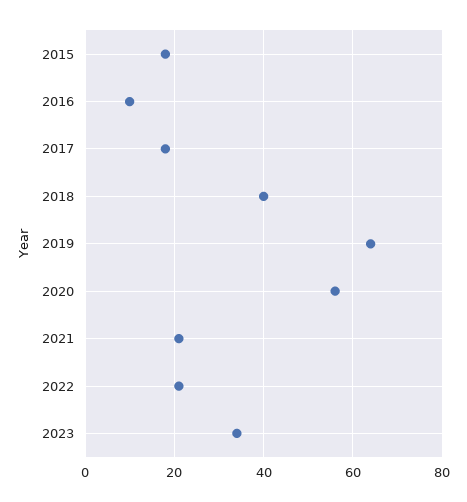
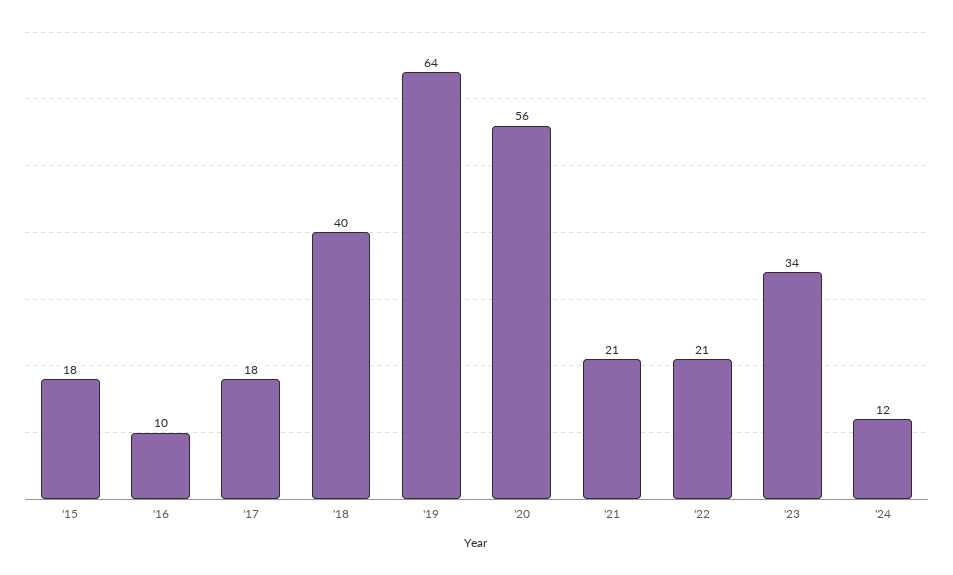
'24: none -> 12

